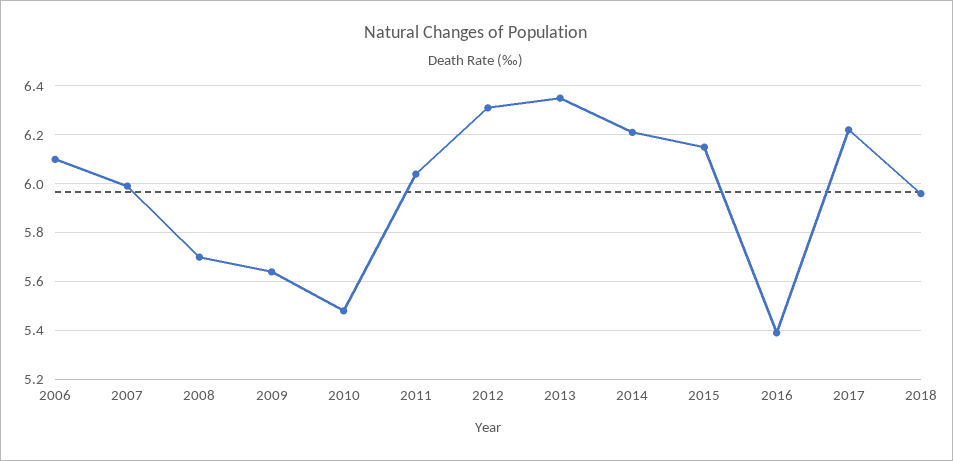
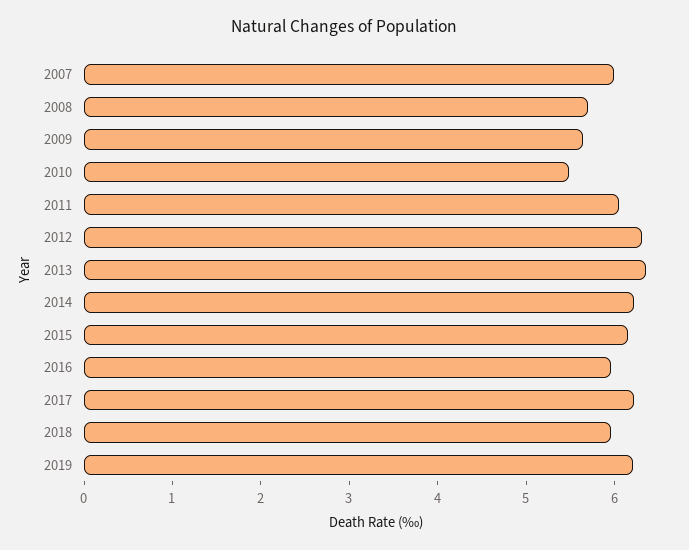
2006: 6.1 -> none
2016: 5.4 -> 6
2019: none -> 6.2

